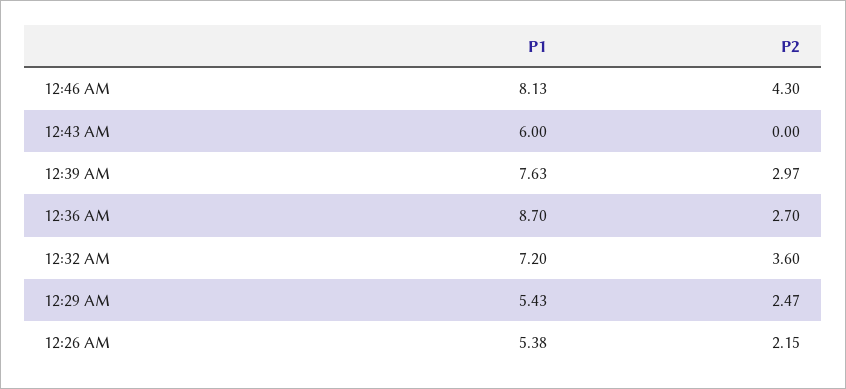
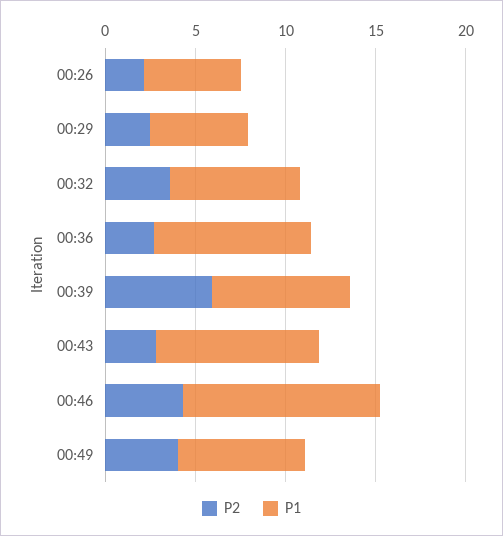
P1, 12:46 AM: 8.13 -> 11
P1, 12:43 AM: 6 -> 9
P2, 12:43 AM: 0 -> 3
P2, 12:39 AM: 2.97 -> 6
P2, 00:49: none -> 4
P1, 00:49: none -> 7

